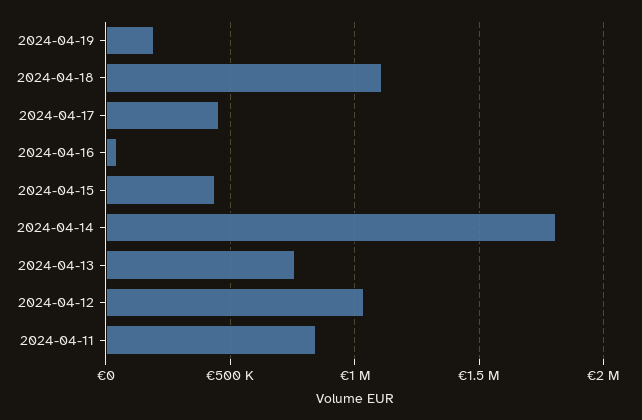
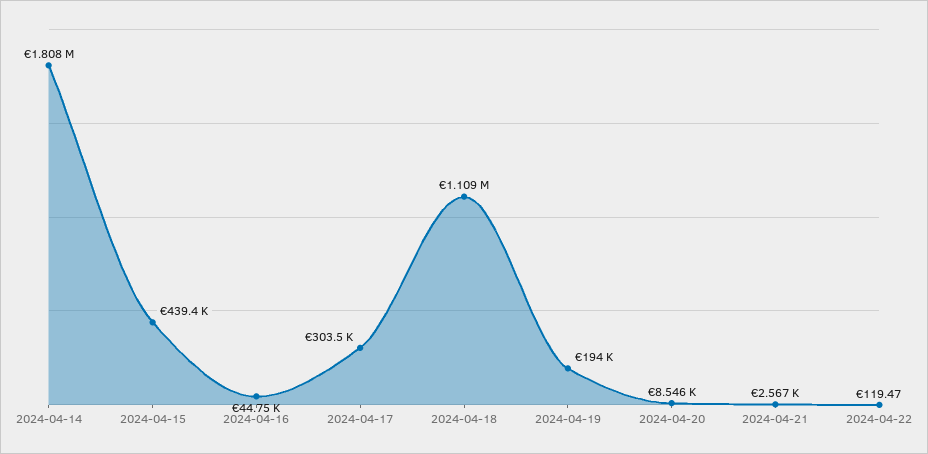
2024-04-17: 450000 -> 303500
2024-04-13: 750000 -> none
2024-04-12: 1050000 -> none
2024-04-11: 850000 -> none
2024-04-20: none -> 8546
2024-04-21: none -> 2567
2024-04-22: none -> 119.47

